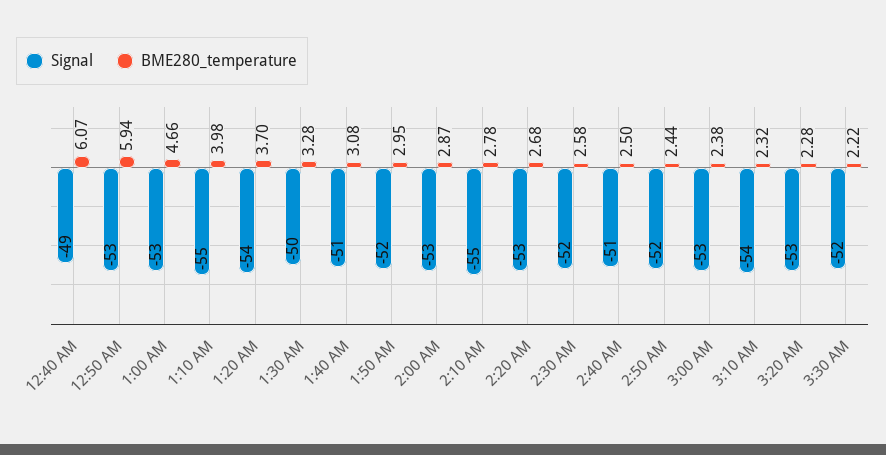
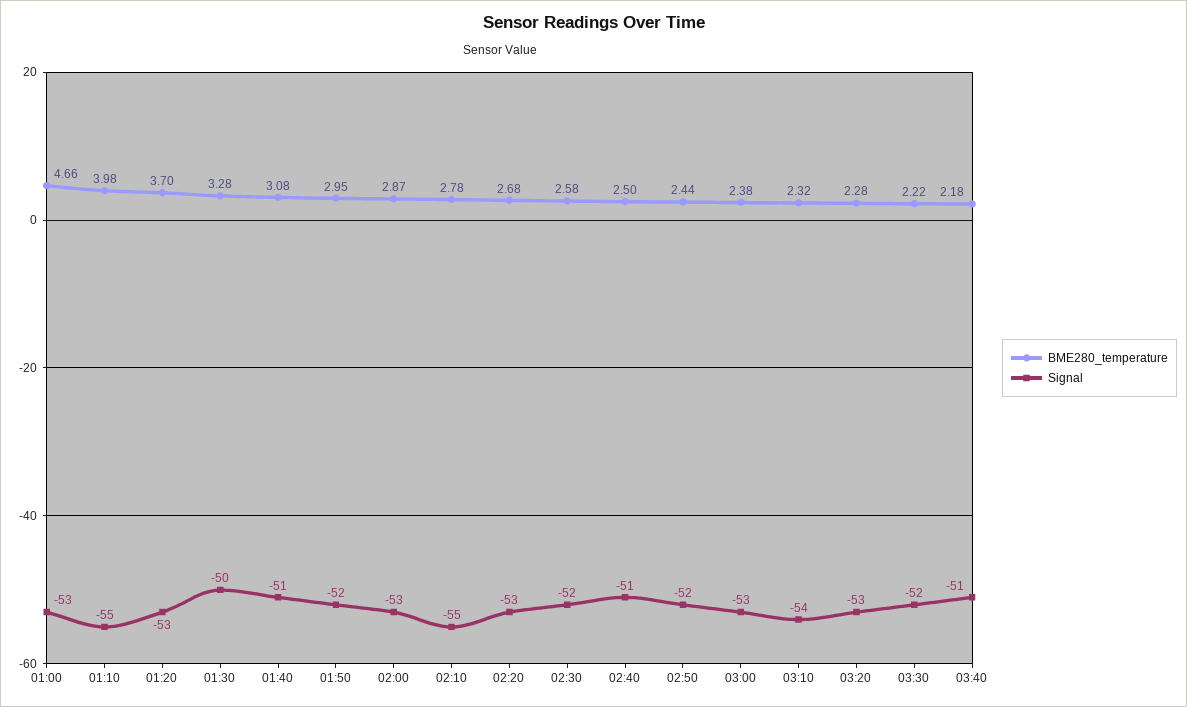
Signal, 12:40 AM: -49 -> none
BME280_temperature, 12:40 AM: 6.07 -> none
Signal, 12:50 AM: -53 -> none
BME280_temperature, 12:50 AM: 5.94 -> none
Signal, 1:20 AM: -54 -> -53
BME280_temperature, 03:40: none -> 2.18
Signal, 03:40: none -> -51

